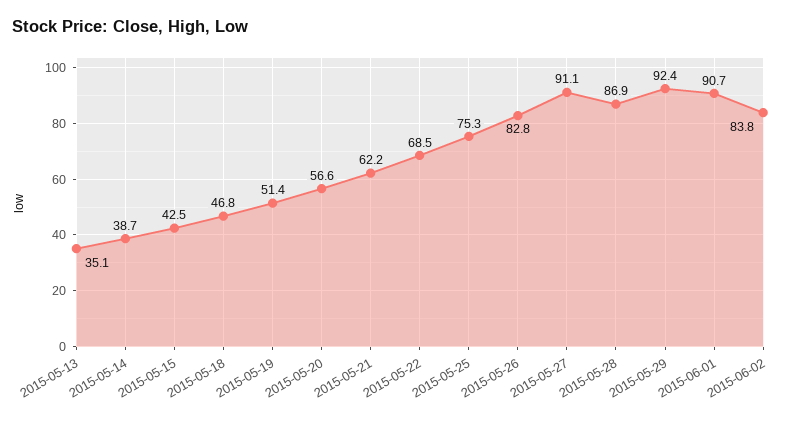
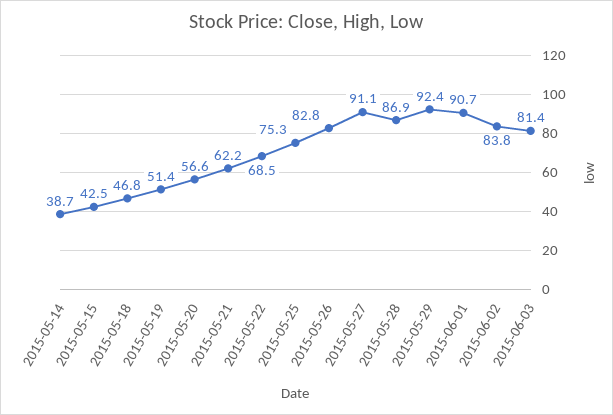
2015-05-13: 35.1 -> none
2015-06-03: none -> 81.4

